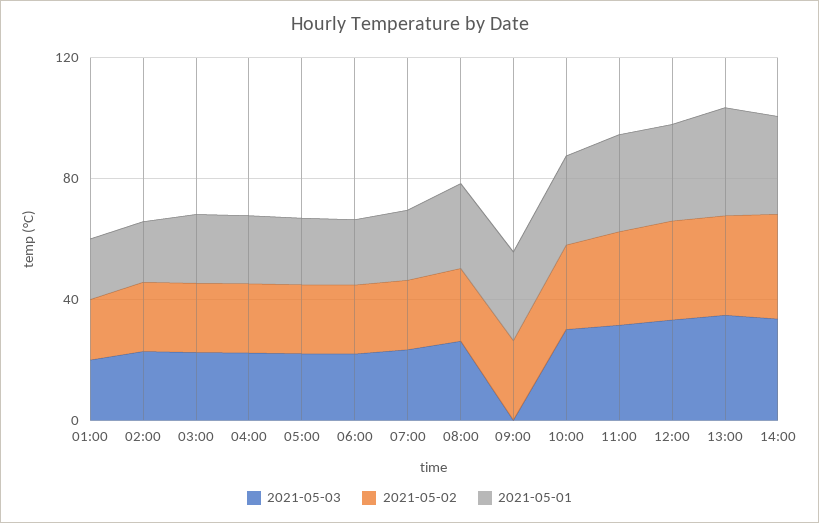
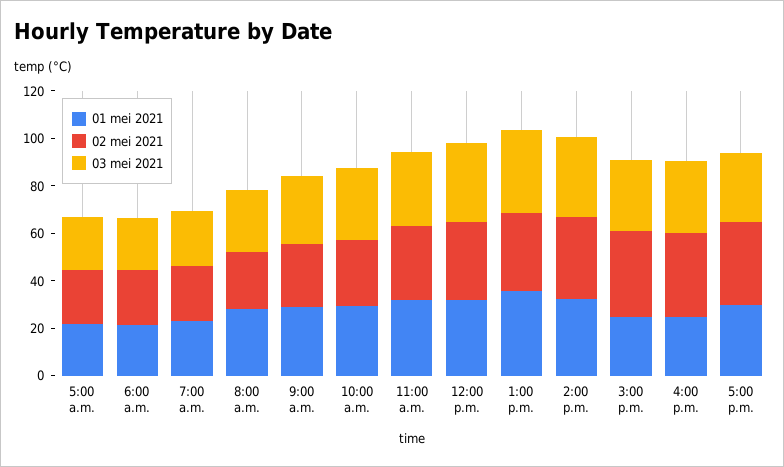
2021-05-03, 01:00: 20 -> none
2021-05-02, 01:00: 20 -> none
2021-05-01, 01:00: 20 -> none
2021-05-03, 02:00: 20 -> none
2021-05-02, 02:00: 20 -> none
2021-05-01, 02:00: 20 -> none
2021-05-03, 03:00: 20 -> none
2021-05-02, 03:00: 20 -> none
2021-05-01, 03:00: 20 -> none
2021-05-03, 04:00: 20 -> none
2021-05-02, 04:00: 20 -> none
2021-05-01, 04:00: 20 -> none
2021-05-03, 09:00: 0 -> 30
2021-05-01, 3:00 p.m.: none -> 25
2021-05-02, 3:00 p.m.: none -> 35
2021-05-03, 3:00 p.m.: none -> 30
2021-05-01, 4:00 p.m.: none -> 25
2021-05-02, 4:00 p.m.: none -> 35
2021-05-03, 4:00 p.m.: none -> 30
2021-05-01, 5:00 p.m.: none -> 30
2021-05-02, 5:00 p.m.: none -> 35
2021-05-03, 5:00 p.m.: none -> 30

